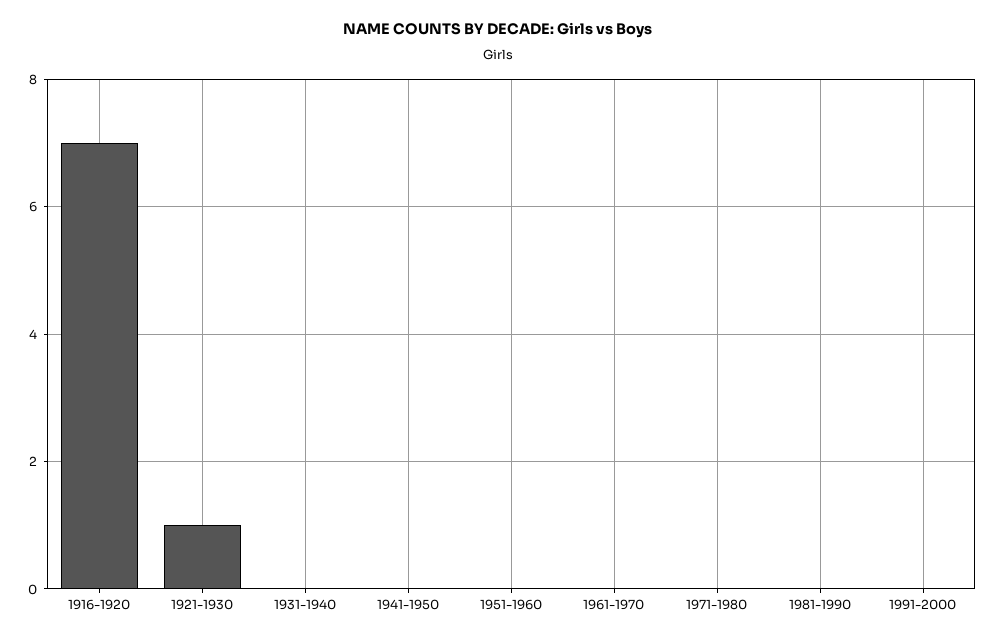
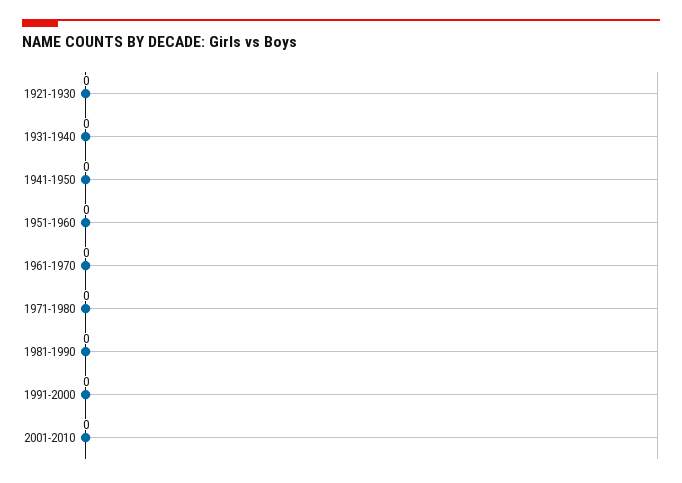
1916-1920: 7 -> none
1921-1930: 1 -> 0
2001-2010: none -> 0

